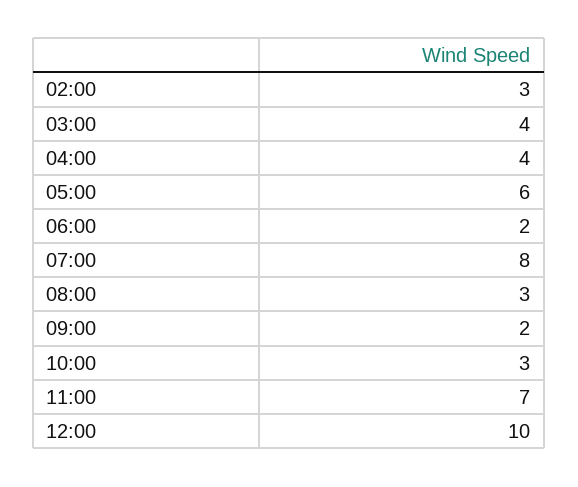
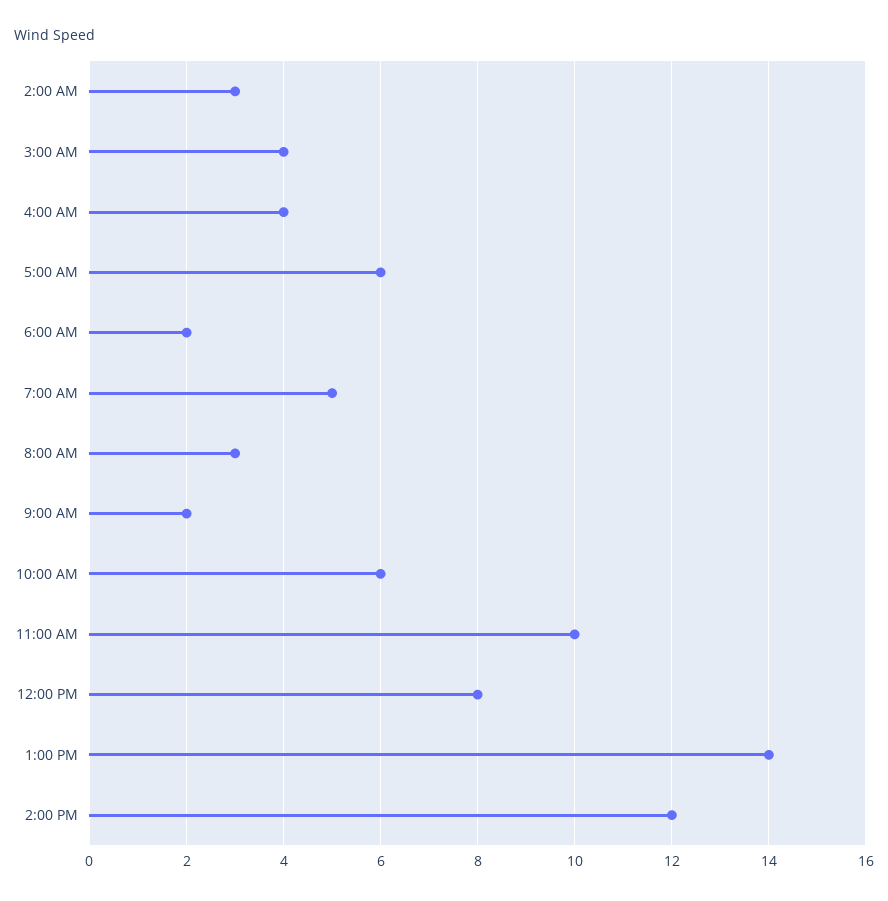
07:00: 8 -> 5
10:00: 3 -> 6
11:00: 7 -> 10
12:00: 10 -> 8
1:00 PM: none -> 14
2:00 PM: none -> 12

